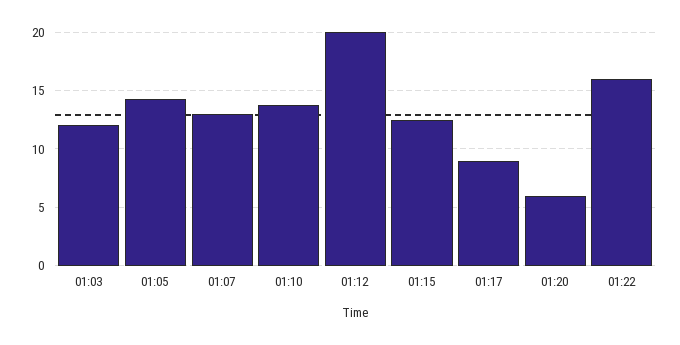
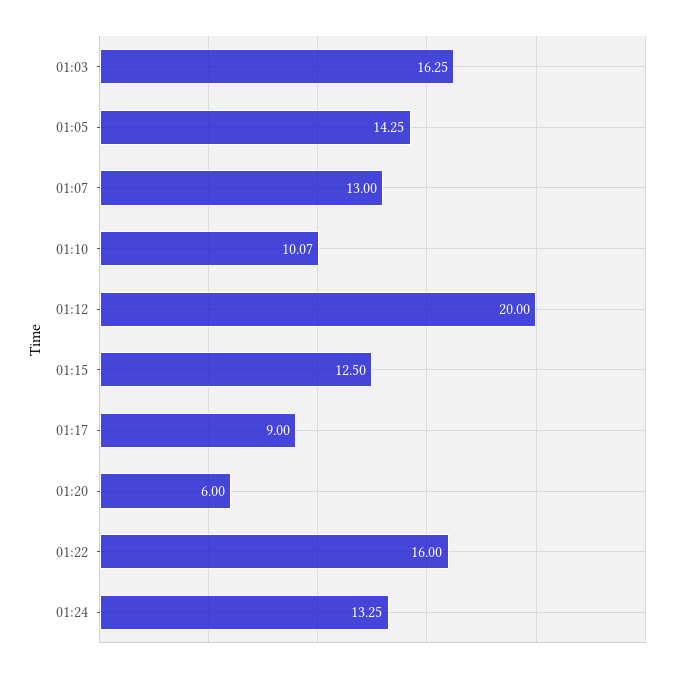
01:03: 12 -> 16.25
01:10: 14 -> 10.07
01:24: none -> 13.25

